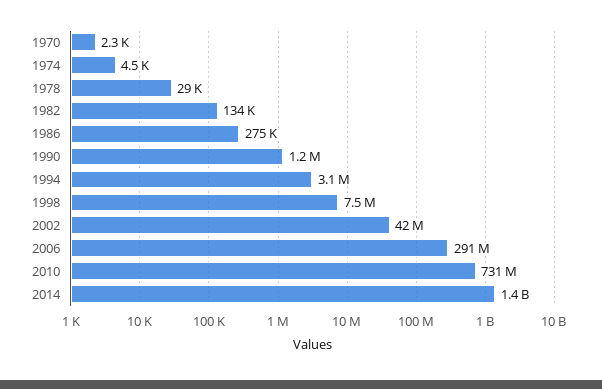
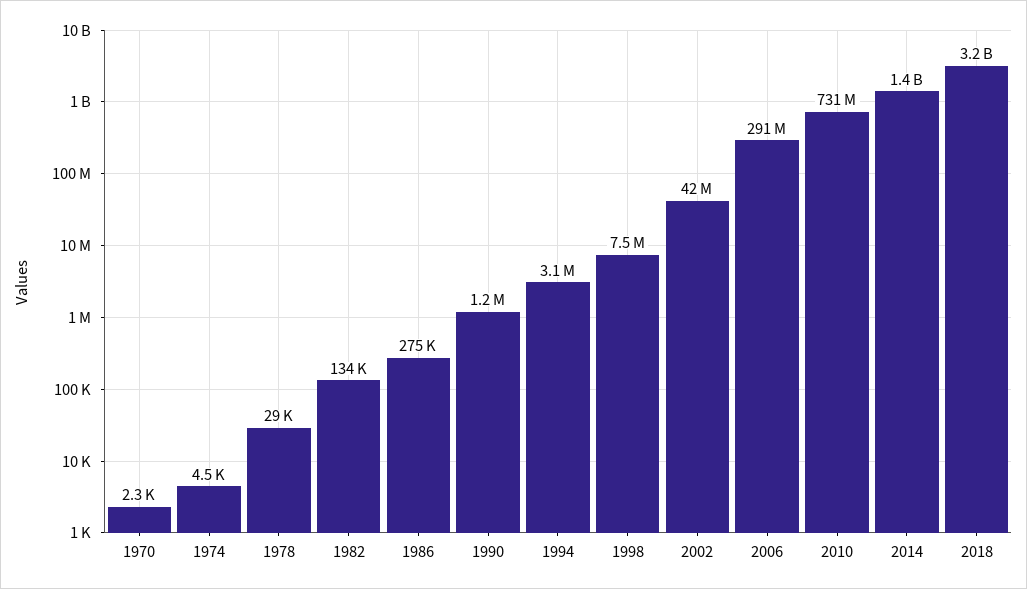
2018: none -> 3200000000

